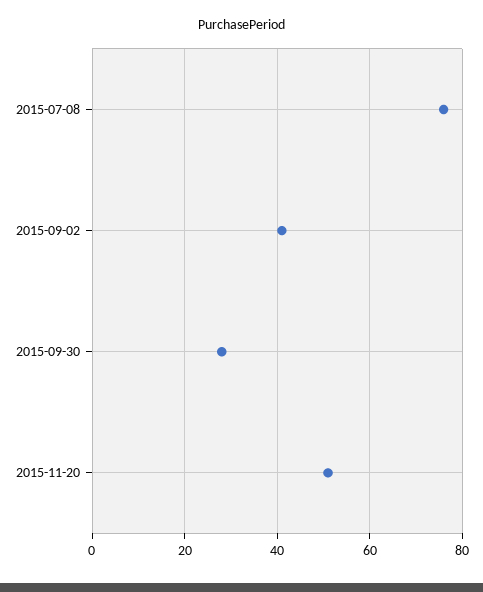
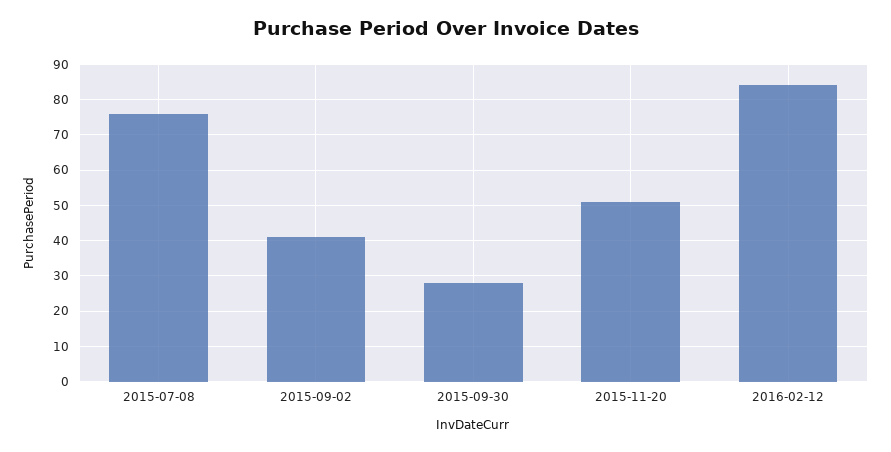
2016-02-12: none -> 85

